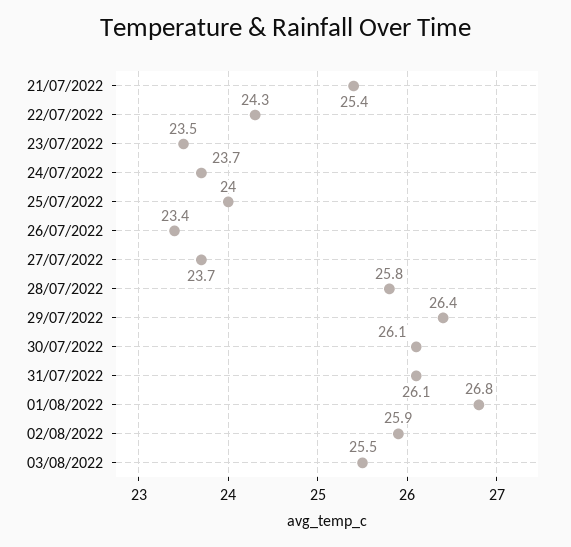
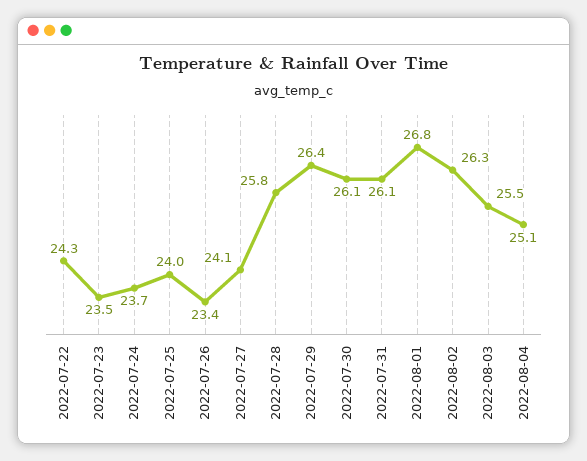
21/07/2022: 25.4 -> none
27/07/2022: 23.7 -> 24.1
02/08/2022: 25.9 -> 26.3
2022-08-04: none -> 25.1

